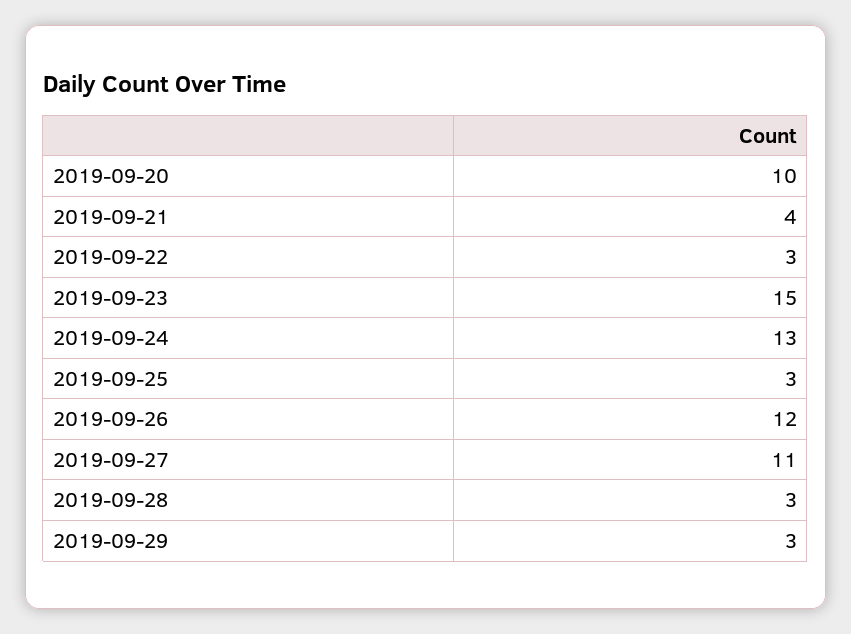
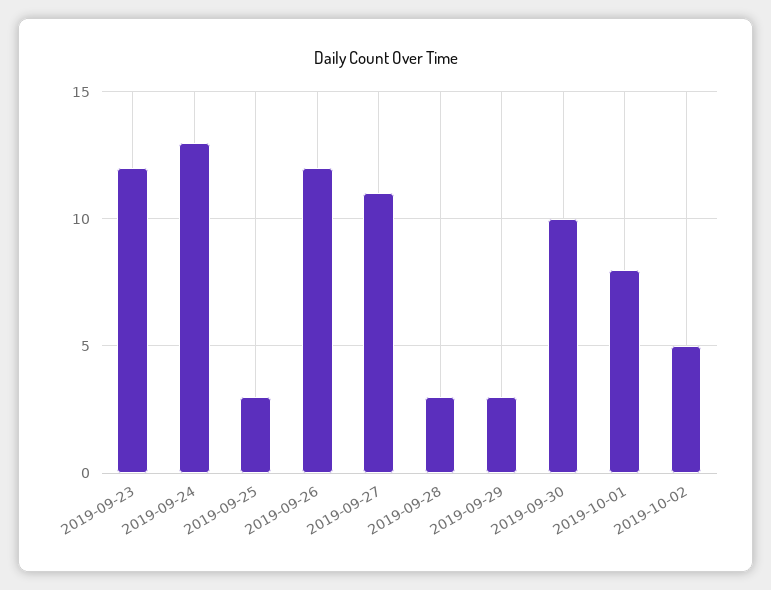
2019-09-20: 10 -> none
2019-09-21: 4 -> none
2019-09-22: 3 -> none
2019-09-23: 15 -> 12
2019-09-30: none -> 10
2019-10-01: none -> 8
2019-10-02: none -> 5

